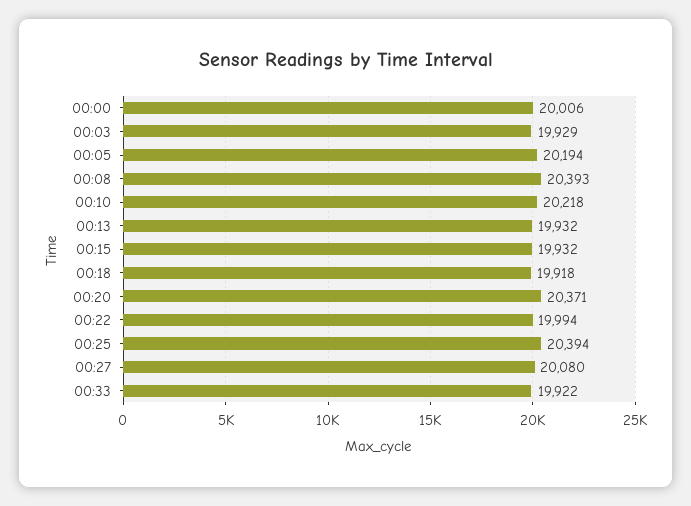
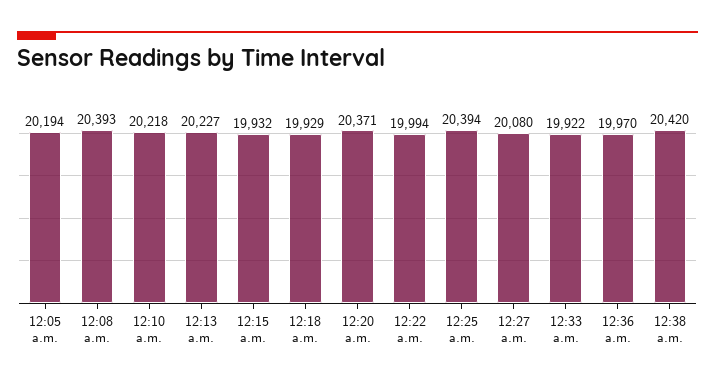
00:00: 20006 -> none
00:03: 19929 -> none
00:13: 19932 -> 20227
00:18: 19918 -> 19929
12:36 a.m.: none -> 19970
12:38 a.m.: none -> 20420

